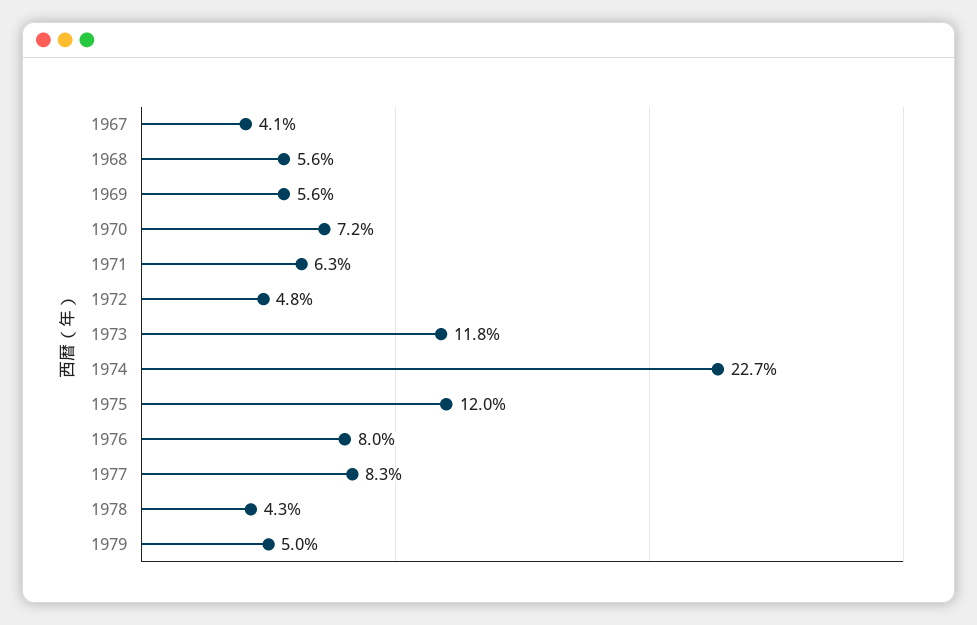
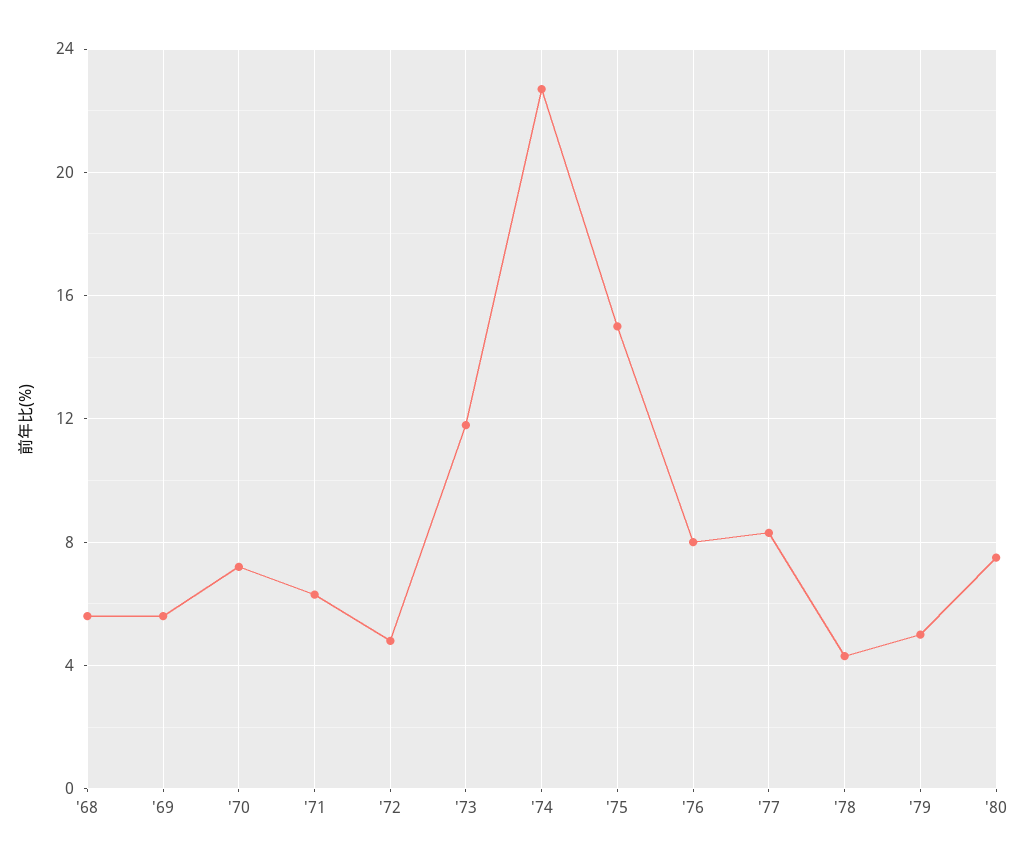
1967: 4.1 -> none
1975: 12 -> 15
'80: none -> 7.5

